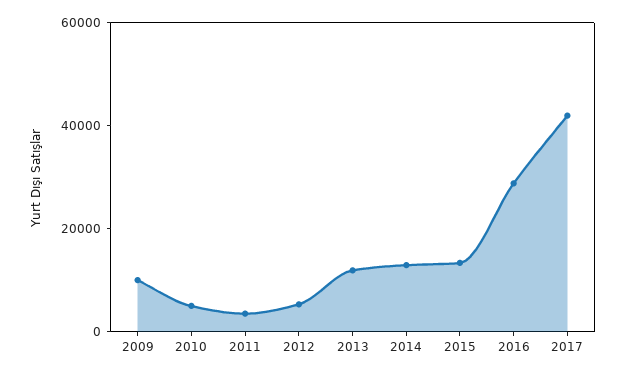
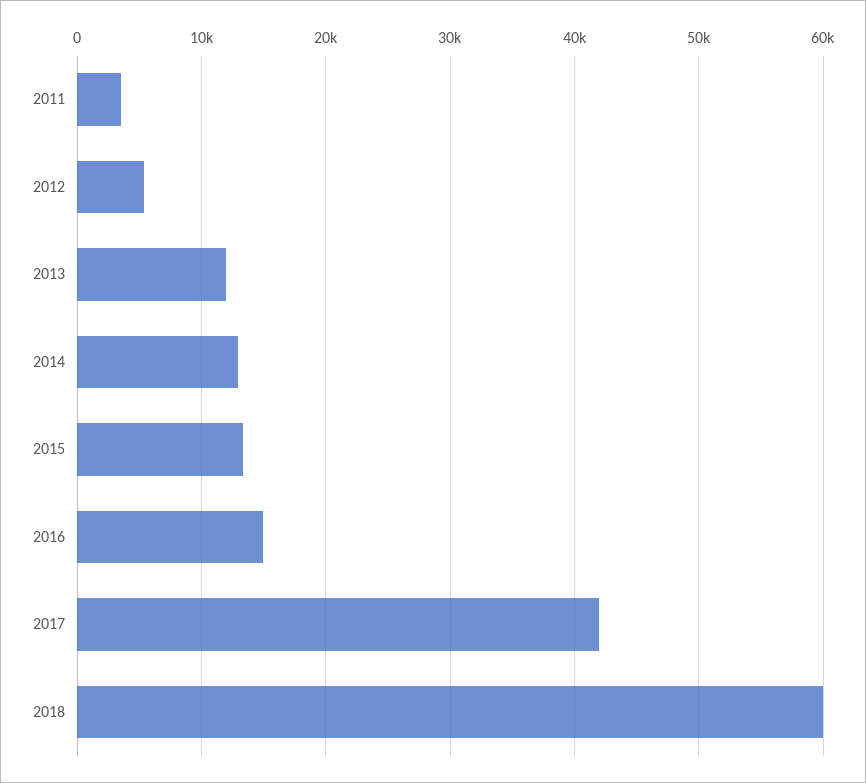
2009: 10000 -> none
2010: 5000 -> none
2016: 30000 -> 15000
2018: none -> 60000

